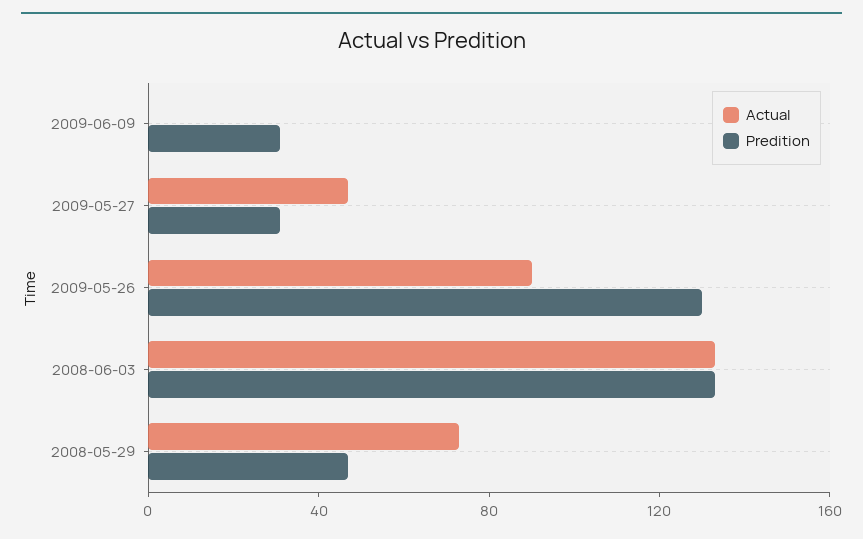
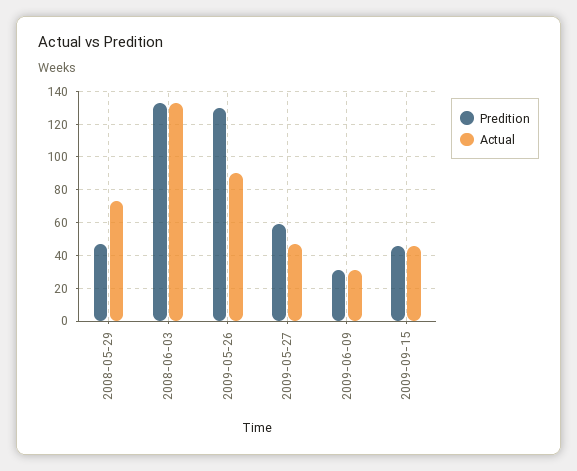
Actual, 2009-06-09: 0 -> 30
Predition, 2009-05-27: 30 -> 60
Predition, 2009-09-15: none -> 45
Actual, 2009-09-15: none -> 45

